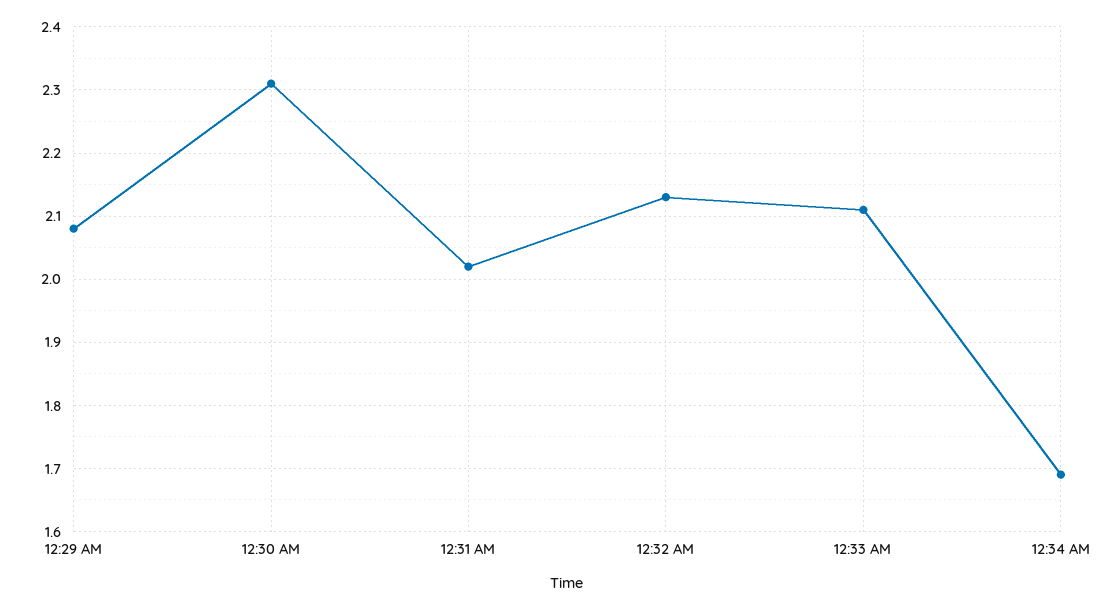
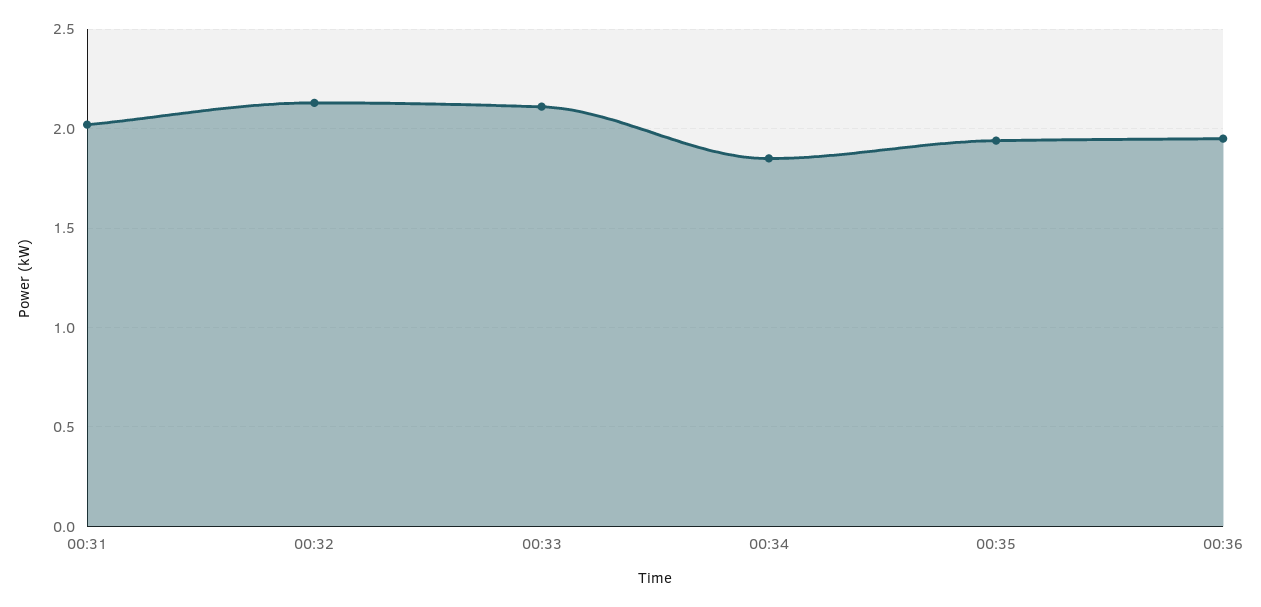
12:29 AM: 2.08 -> none
12:30 AM: 2.31 -> none
12:34 AM: 1.69 -> 1.85
00:35: none -> 1.95
00:36: none -> 1.95

